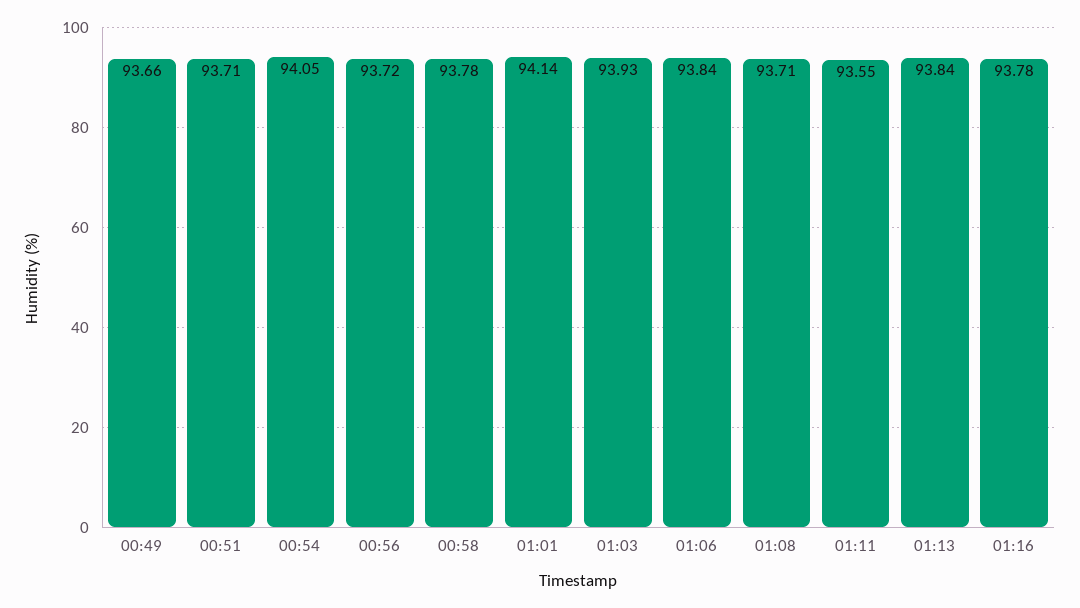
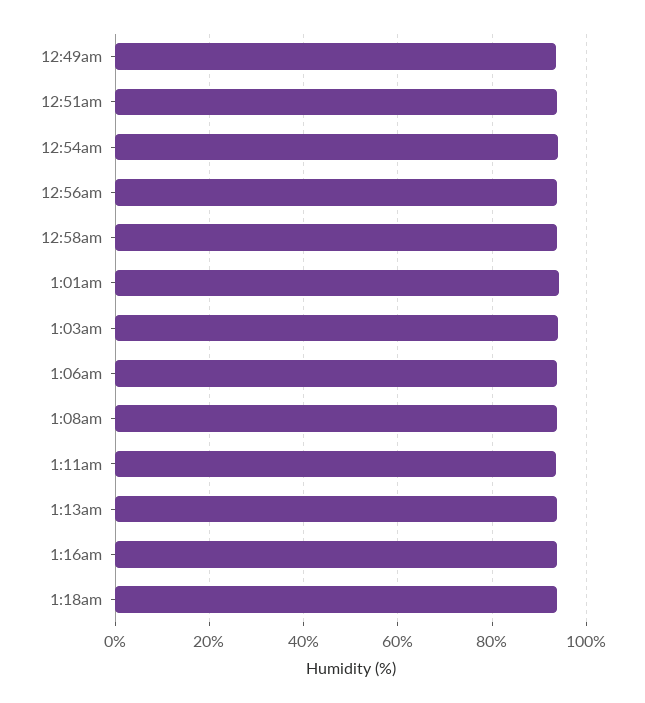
1:18am: none -> 94

